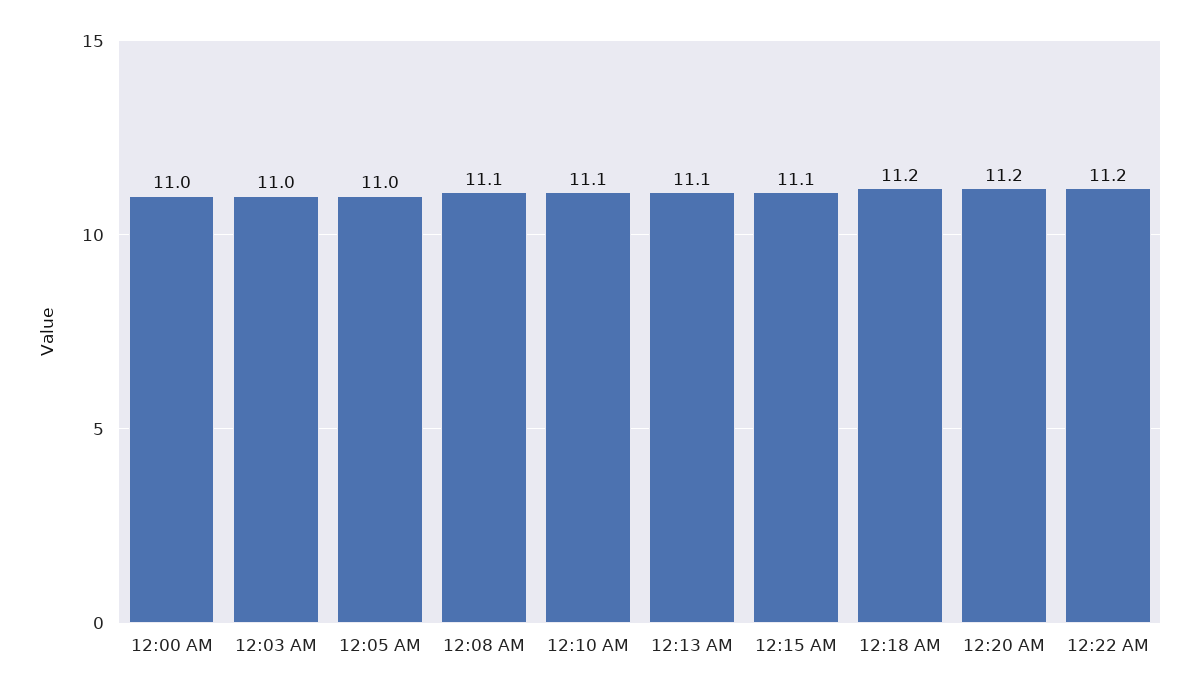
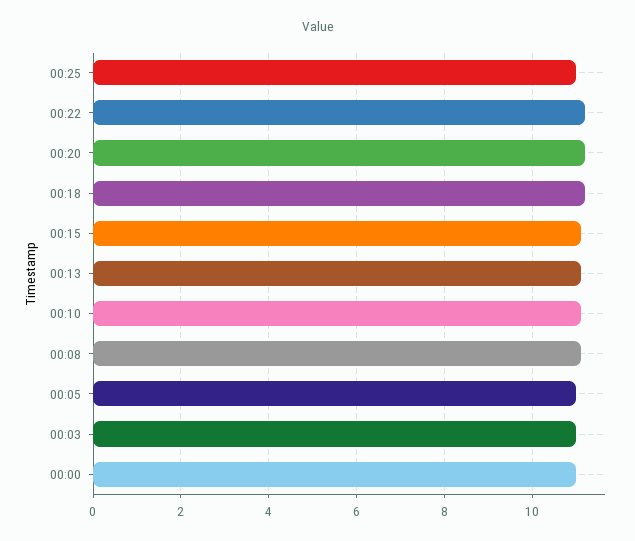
00:25: none -> 11

